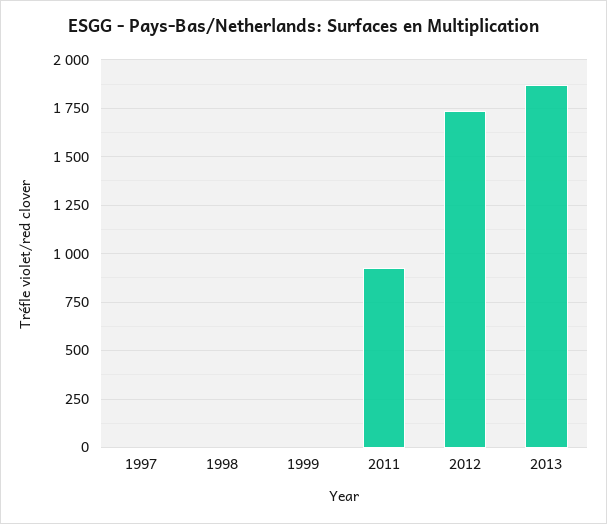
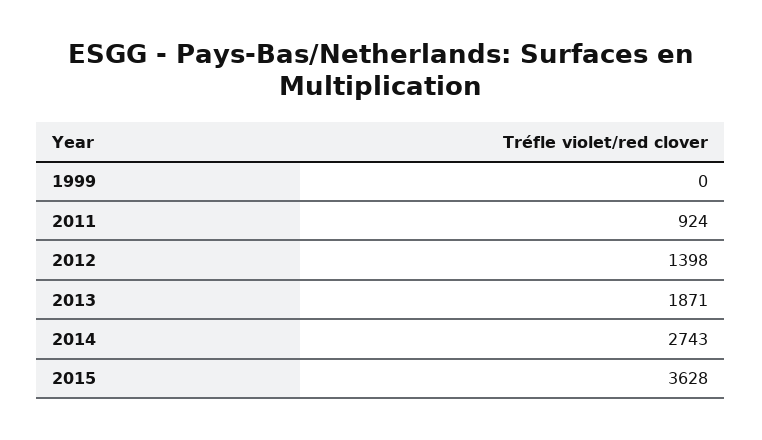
1997: 0 -> none
1998: 0 -> none
2012: 1750 -> 1398
2014: none -> 2743
2015: none -> 3628

